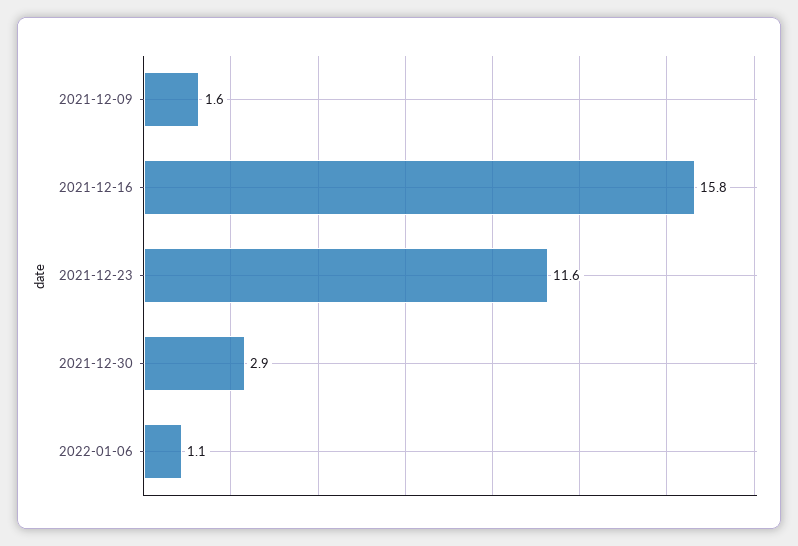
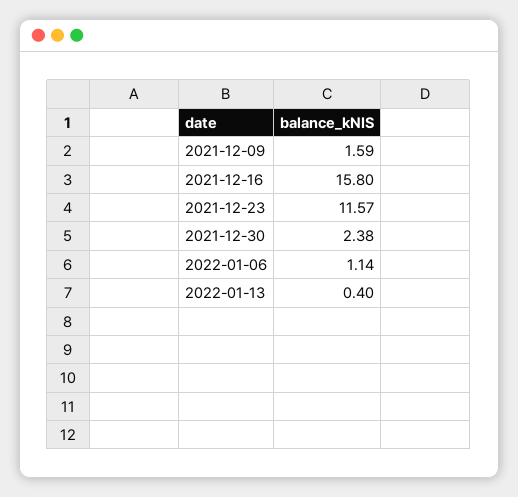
2021-12-30: 2.9 -> 2.38
2022-01-13: none -> 0.4

